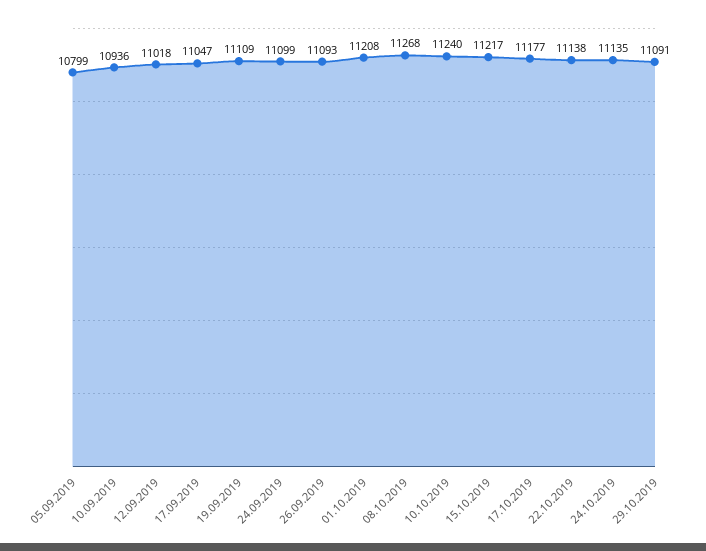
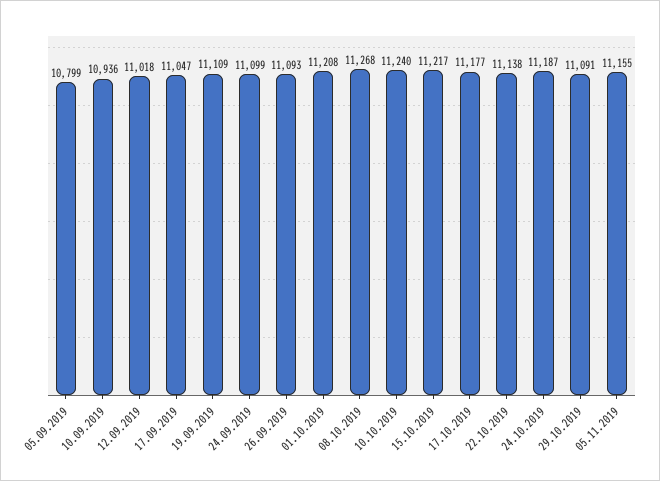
24.10.2019: 11135 -> 11187
05.11.2019: none -> 11155

